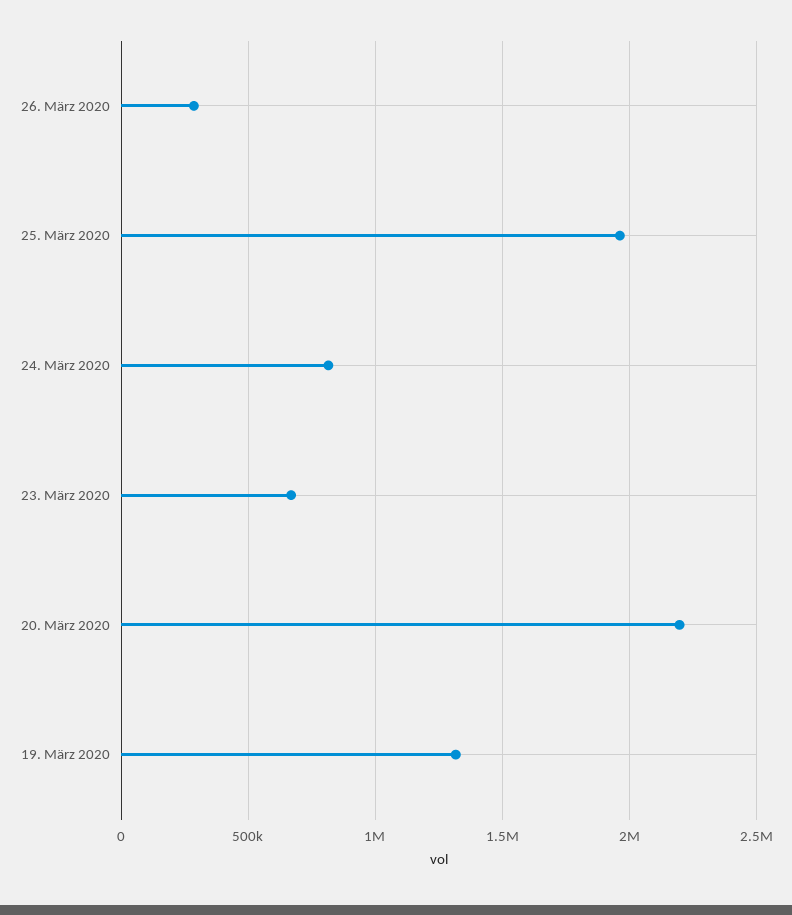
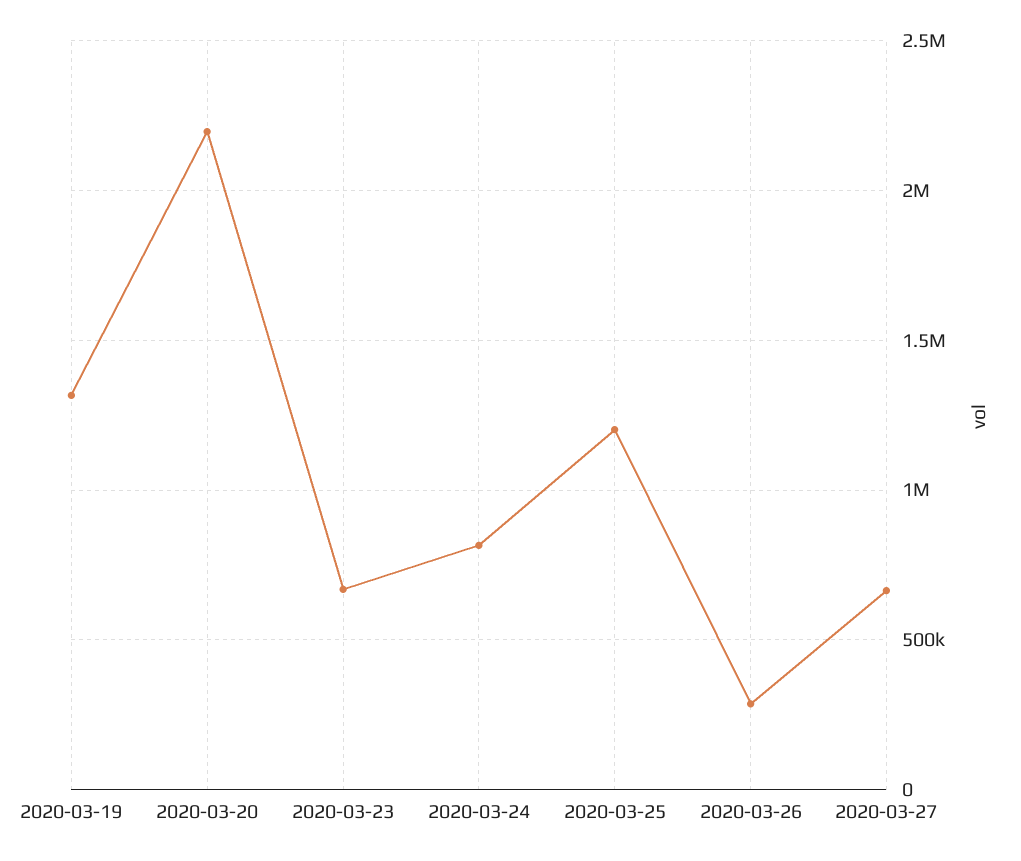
25. März 2020: 1950000 -> 1200000
2020-03-27: none -> 650000

